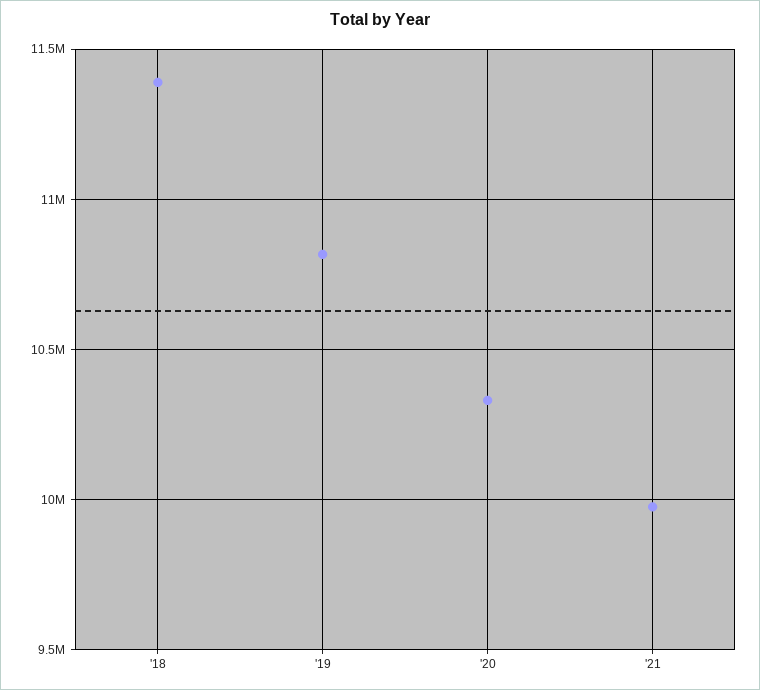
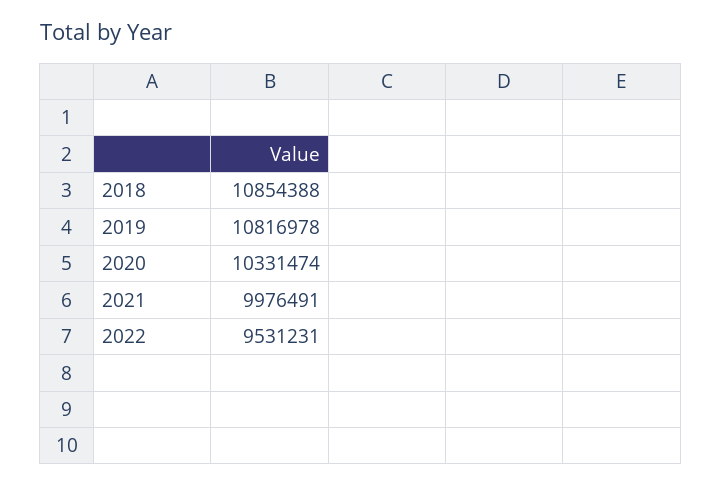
'18: 11400000 -> 10854388
2022: none -> 9531231

